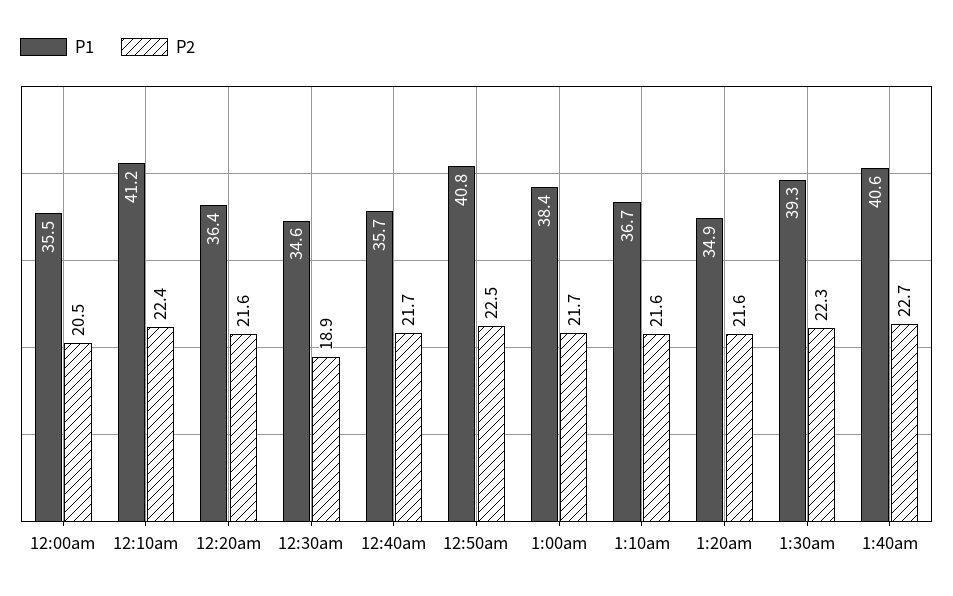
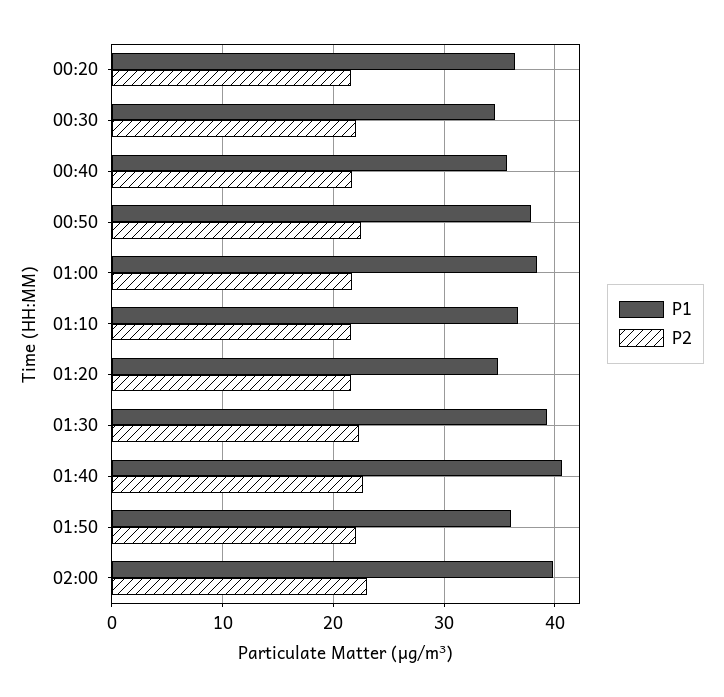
P1, 12:00am: 35.5 -> none
P2, 12:00am: 20.5 -> none
P1, 12:10am: 41.2 -> none
P2, 12:10am: 22.4 -> none
P2, 12:30am: 18.9 -> 22
P1, 12:50am: 40.8 -> 38
P1, 01:50: none -> 36
P2, 01:50: none -> 22
P1, 02:00: none -> 40
P2, 02:00: none -> 23

